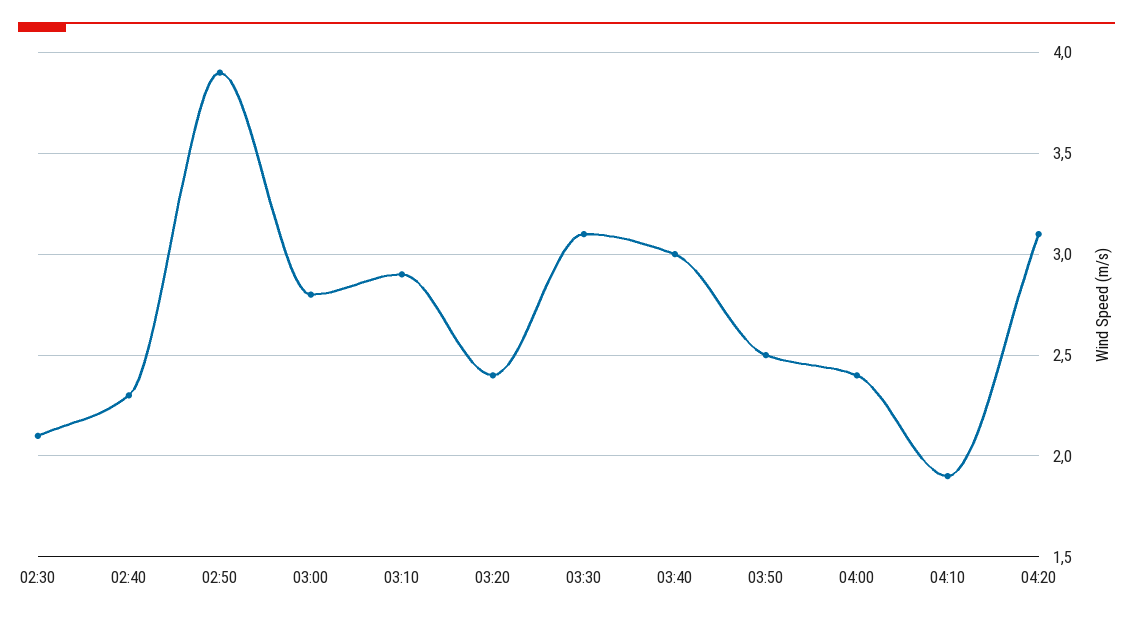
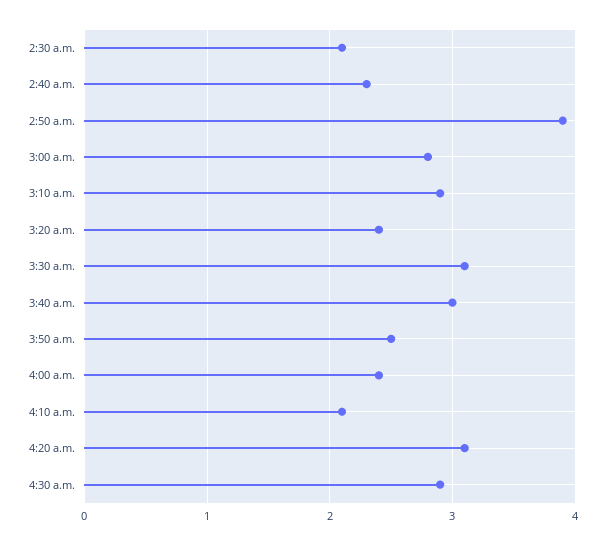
04:10: 1.9 -> 2.1
4:30 a.m.: none -> 2.9

